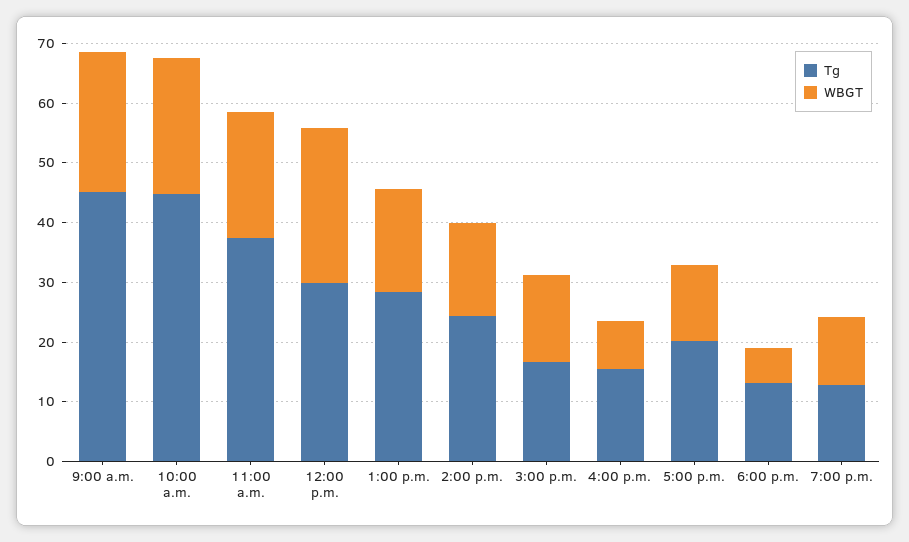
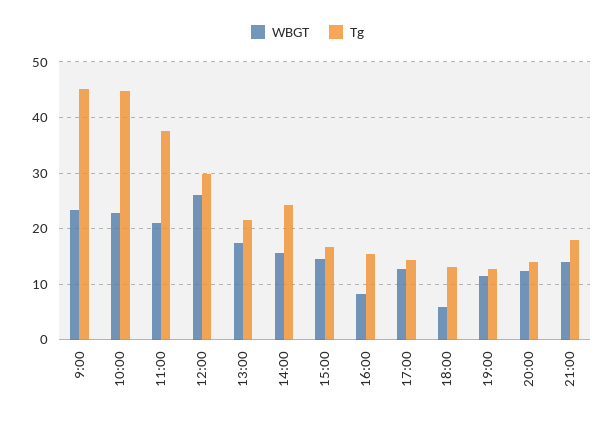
Tg, 1:00 p.m.: 28 -> 22
Tg, 5:00 p.m.: 20 -> 14
WBGT, 20:00: none -> 12
Tg, 20:00: none -> 14
WBGT, 21:00: none -> 14
Tg, 21:00: none -> 18

